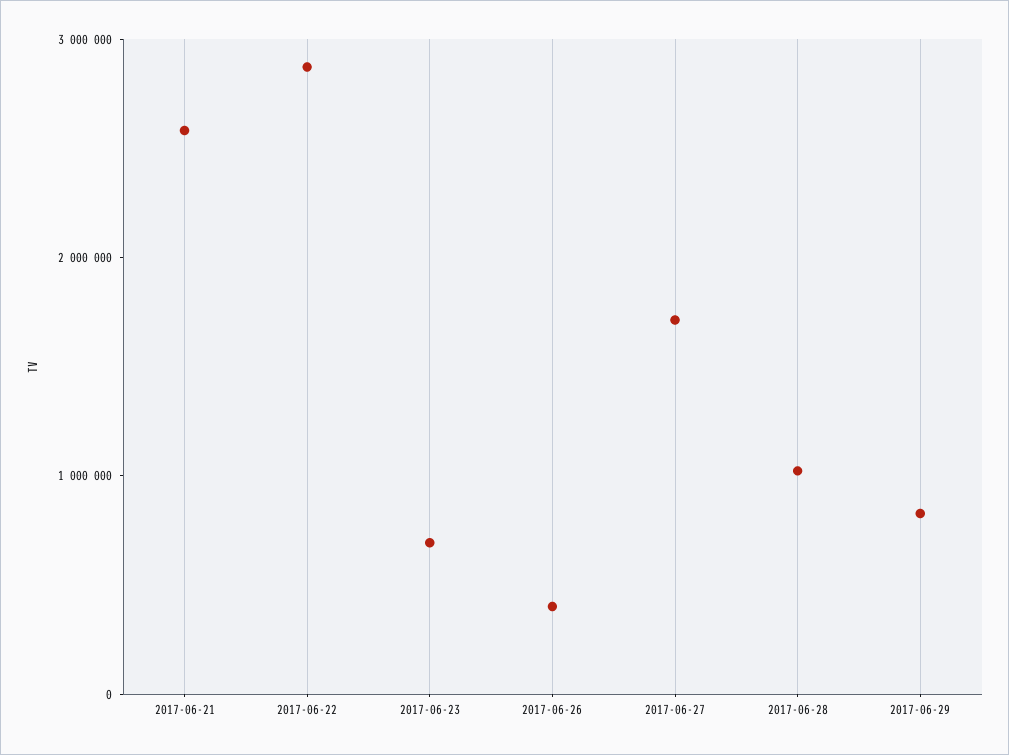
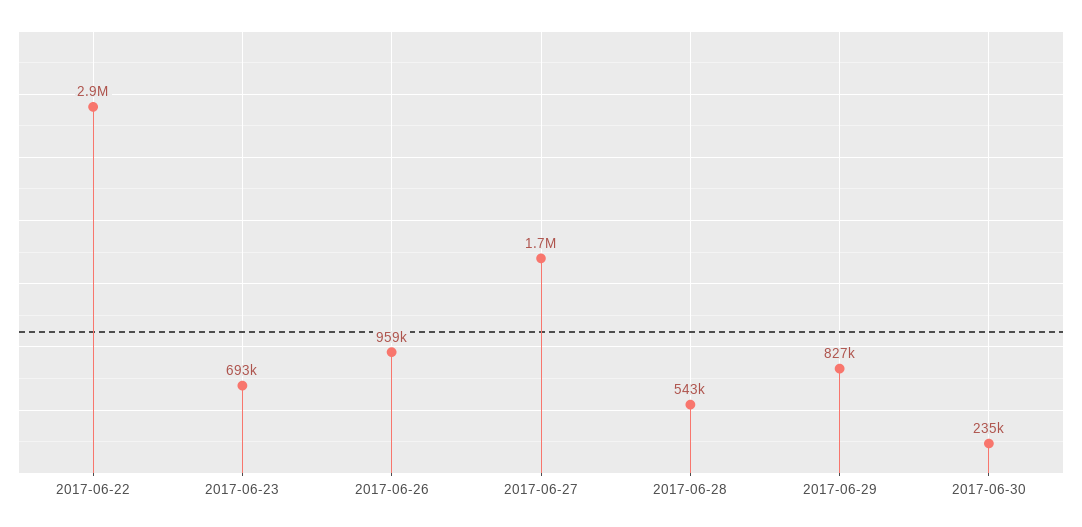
2017-06-21: 2600000 -> none
2017-06-26: 400000 -> 959000
2017-06-28: 1000000 -> 543000
2017-06-30: none -> 235000

